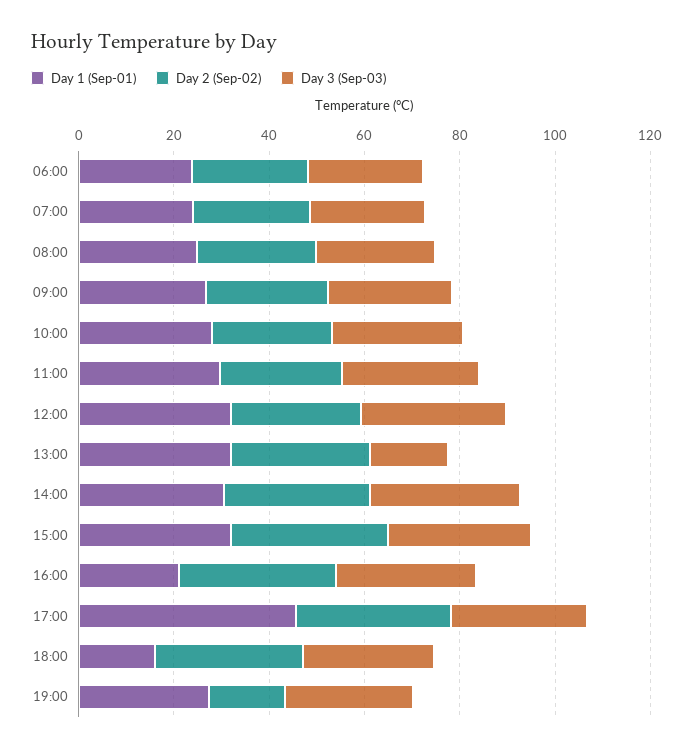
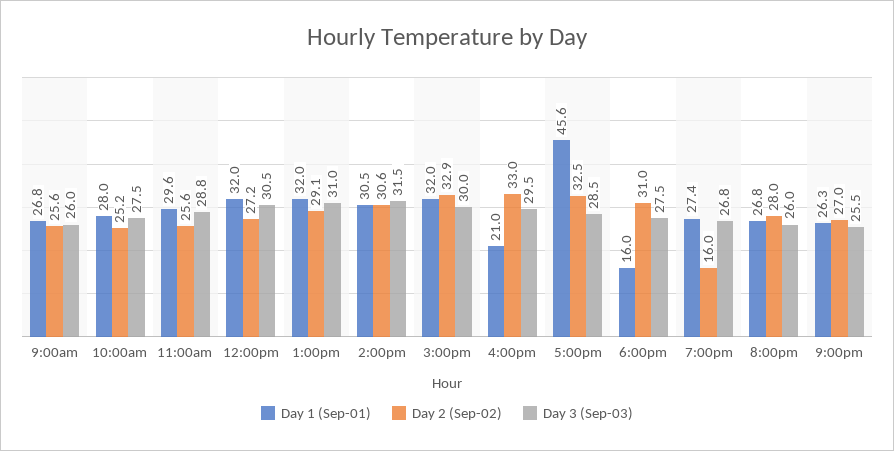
Day 1 (Sep-01), 06:00: 25 -> none
Day 2 (Sep-02), 06:00: 25 -> none
Day 3 (Sep-03), 06:00: 25 -> none
Day 1 (Sep-01), 07:00: 25 -> none
Day 2 (Sep-02), 07:00: 25 -> none
Day 3 (Sep-03), 07:00: 25 -> none
Day 1 (Sep-01), 08:00: 25 -> none
Day 2 (Sep-02), 08:00: 25 -> none
Day 3 (Sep-03), 08:00: 25 -> none
Day 3 (Sep-03), 13:00: 15 -> 31
Day 1 (Sep-01), 8:00pm: none -> 26.8
Day 2 (Sep-02), 8:00pm: none -> 28
Day 3 (Sep-03), 8:00pm: none -> 26
Day 1 (Sep-01), 9:00pm: none -> 26.3
Day 2 (Sep-02), 9:00pm: none -> 27
Day 3 (Sep-03), 9:00pm: none -> 25.5

